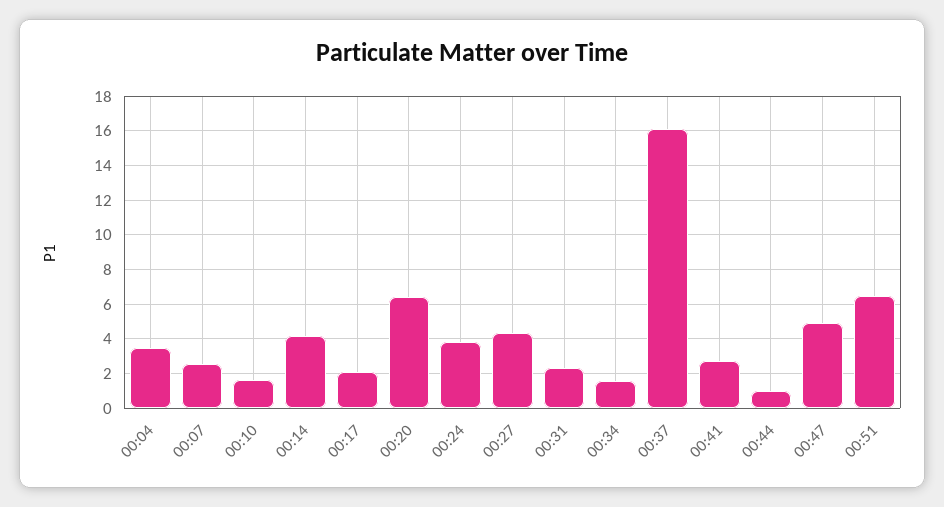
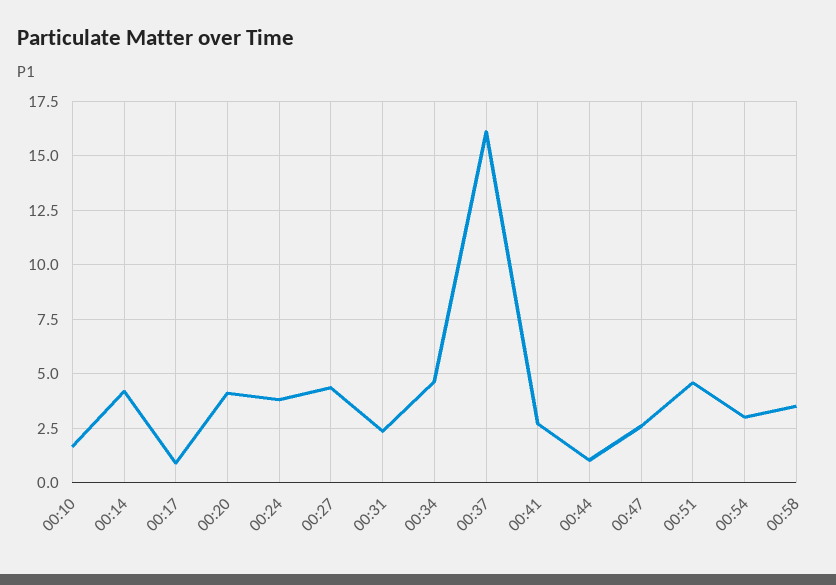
00:04: 3.5 -> none
00:07: 2.5 -> none
00:17: 2 -> 1
00:20: 6.5 -> 4
00:34: 1.5 -> 4.5
00:47: 5 -> 2.5
00:51: 6.5 -> 4.5
00:54: none -> 3
00:58: none -> 3.5

